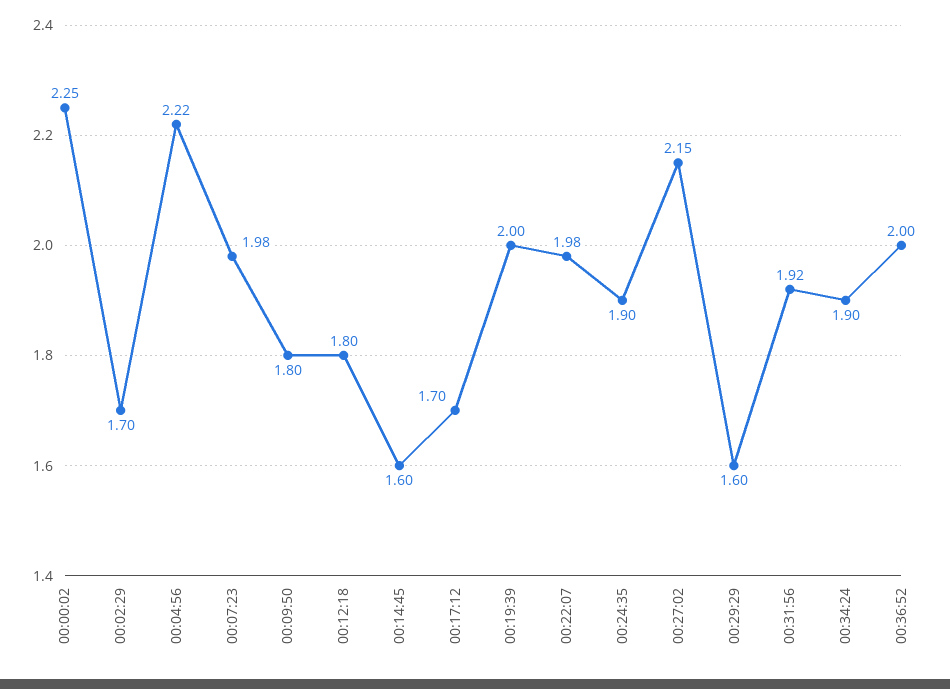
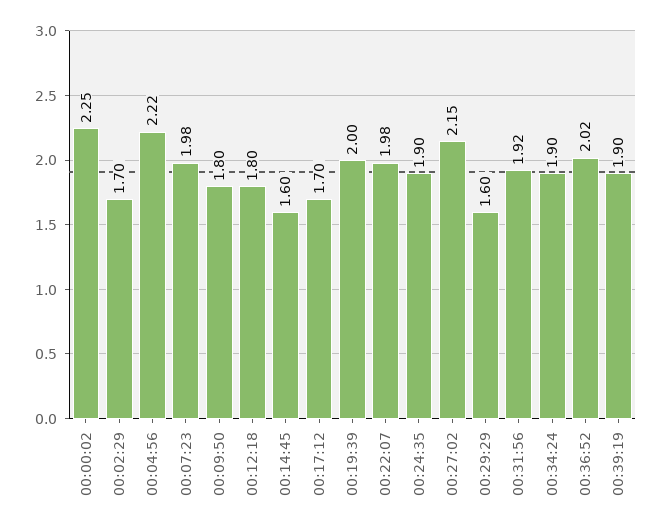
00:36:52: 2 -> 2.02
00:39:19: none -> 1.9

